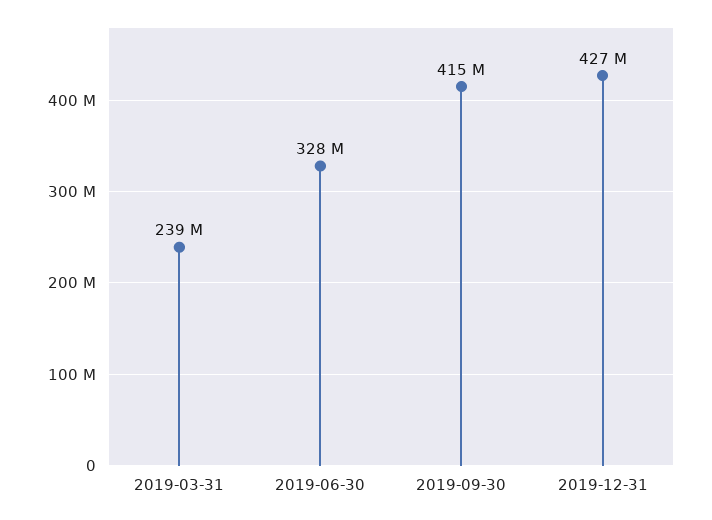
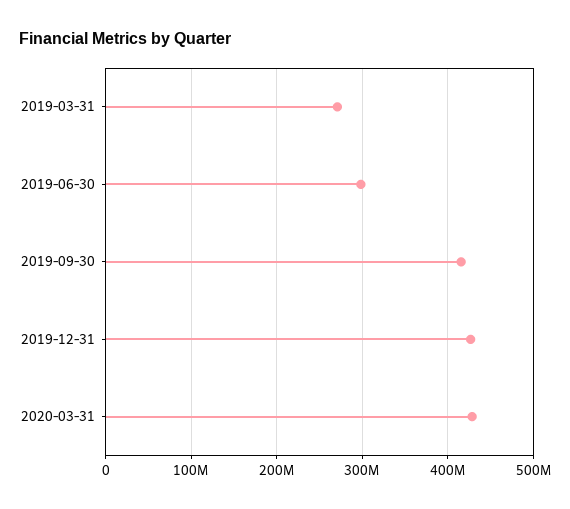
2019-03-31: 239000000 -> 270000000
2019-06-30: 328000000 -> 300000000
2020-03-31: none -> 430000000

